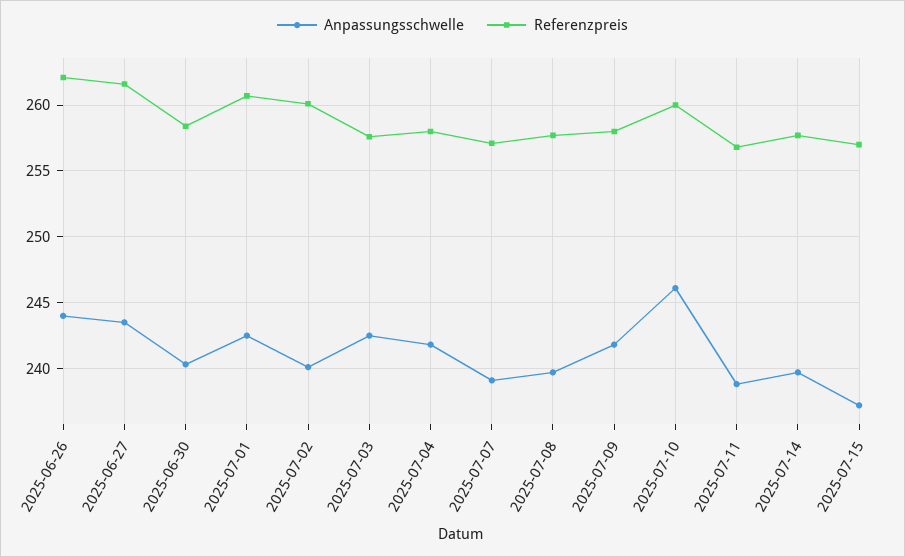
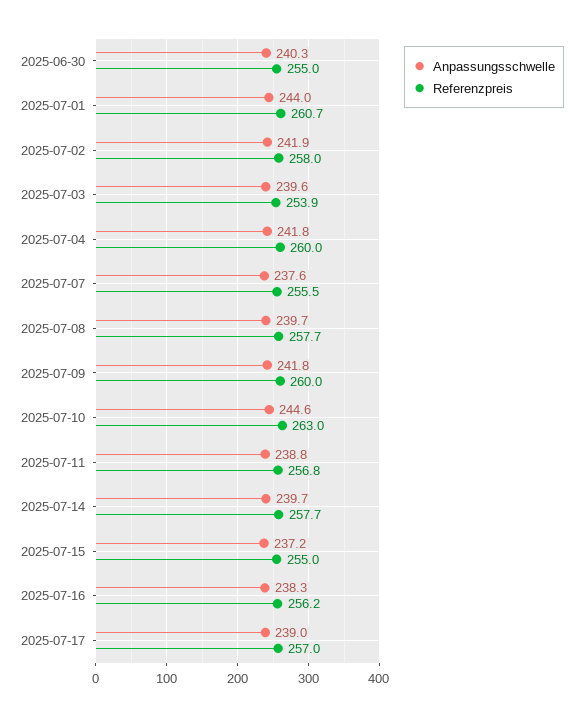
Anpassungsschwelle, 2025-06-26: 244 -> none
Referenzpreis, 2025-06-26: 262 -> none
Anpassungsschwelle, 2025-06-27: 243.5 -> none
Referenzpreis, 2025-06-27: 261.5 -> none
Referenzpreis, 2025-06-30: 258.5 -> 255
Anpassungsschwelle, 2025-07-01: 242.5 -> 244
Anpassungsschwelle, 2025-07-02: 240 -> 241.9
Referenzpreis, 2025-07-02: 260 -> 258
Anpassungsschwelle, 2025-07-03: 242.5 -> 239.6
Referenzpreis, 2025-07-03: 257.5 -> 253.9
Referenzpreis, 2025-07-04: 258 -> 260
Anpassungsschwelle, 2025-07-07: 239 -> 237.6
Referenzpreis, 2025-07-07: 257 -> 255.5
Referenzpreis, 2025-07-09: 258 -> 260
Anpassungsschwelle, 2025-07-10: 246 -> 244.6
Referenzpreis, 2025-07-10: 260 -> 263
Referenzpreis, 2025-07-15: 257 -> 255
Anpassungsschwelle, 2025-07-16: none -> 238.3
Referenzpreis, 2025-07-16: none -> 256.2
Anpassungsschwelle, 2025-07-17: none -> 239
Referenzpreis, 2025-07-17: none -> 257

